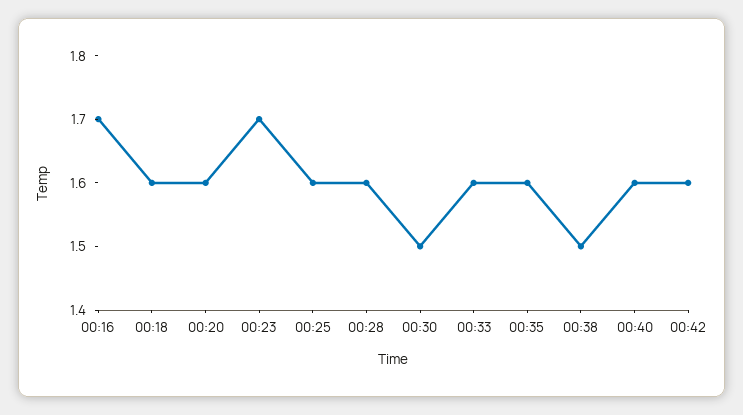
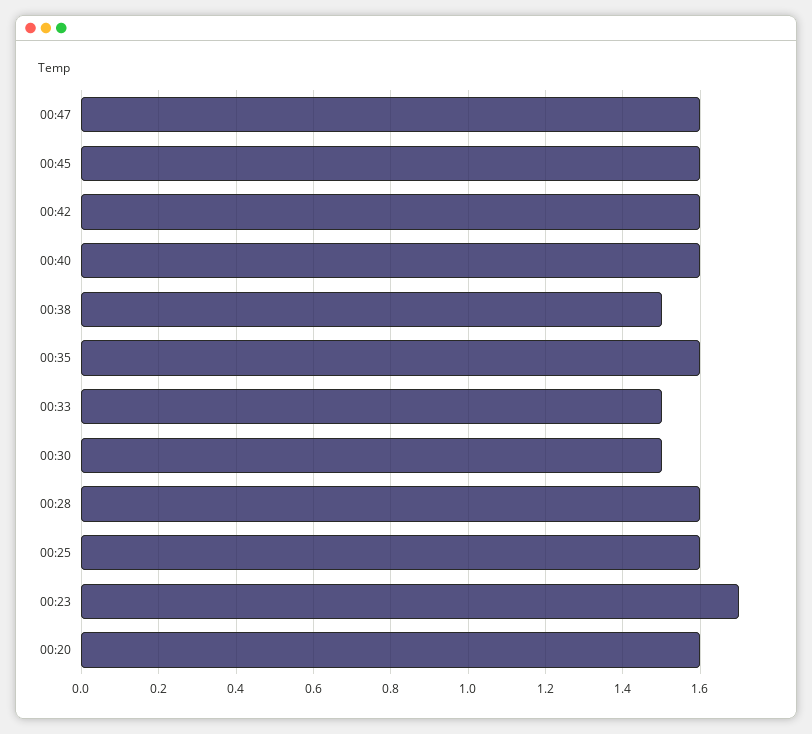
00:16: 1.7 -> none
00:18: 1.6 -> none
00:33: 1.6 -> 1.5
00:47: none -> 1.6
00:45: none -> 1.6

